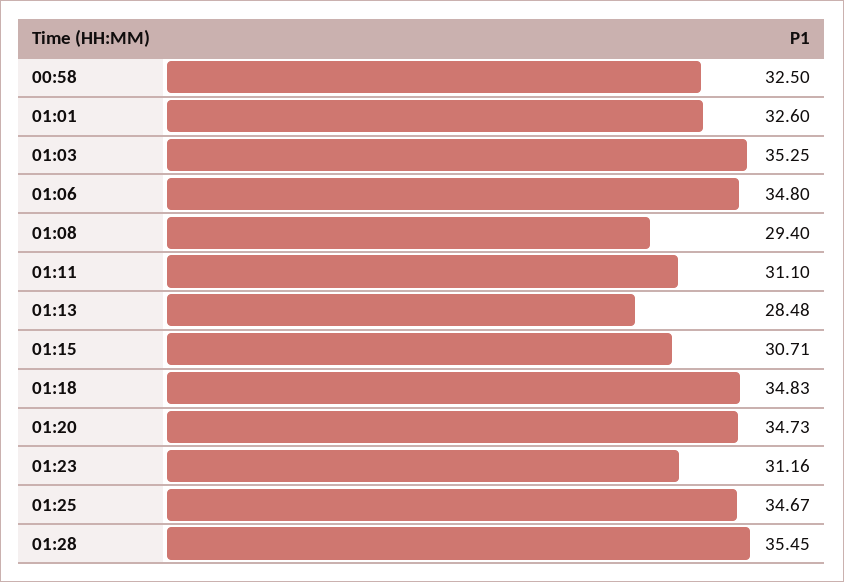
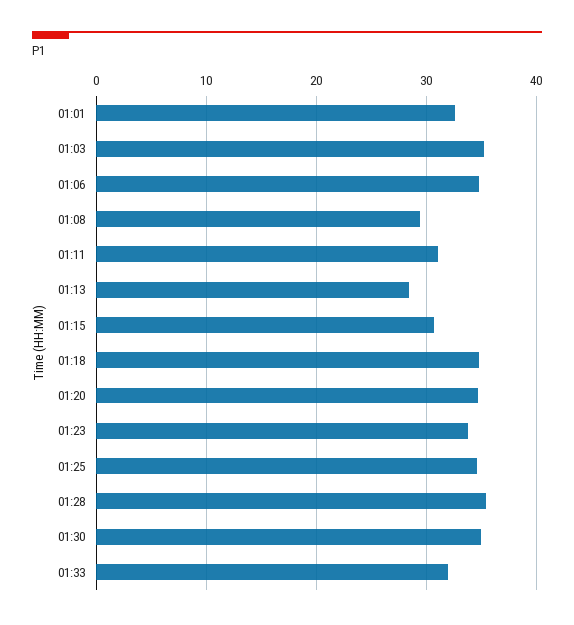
00:58: 32.5 -> none
01:23: 31.16 -> 34
01:30: none -> 35
01:33: none -> 32

